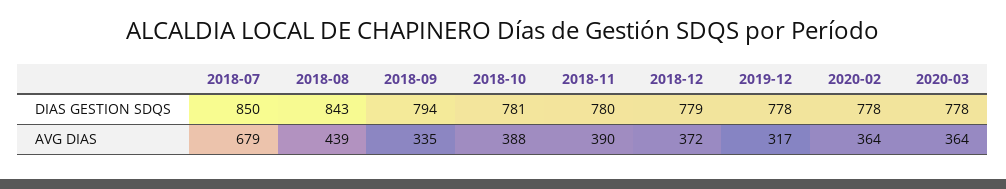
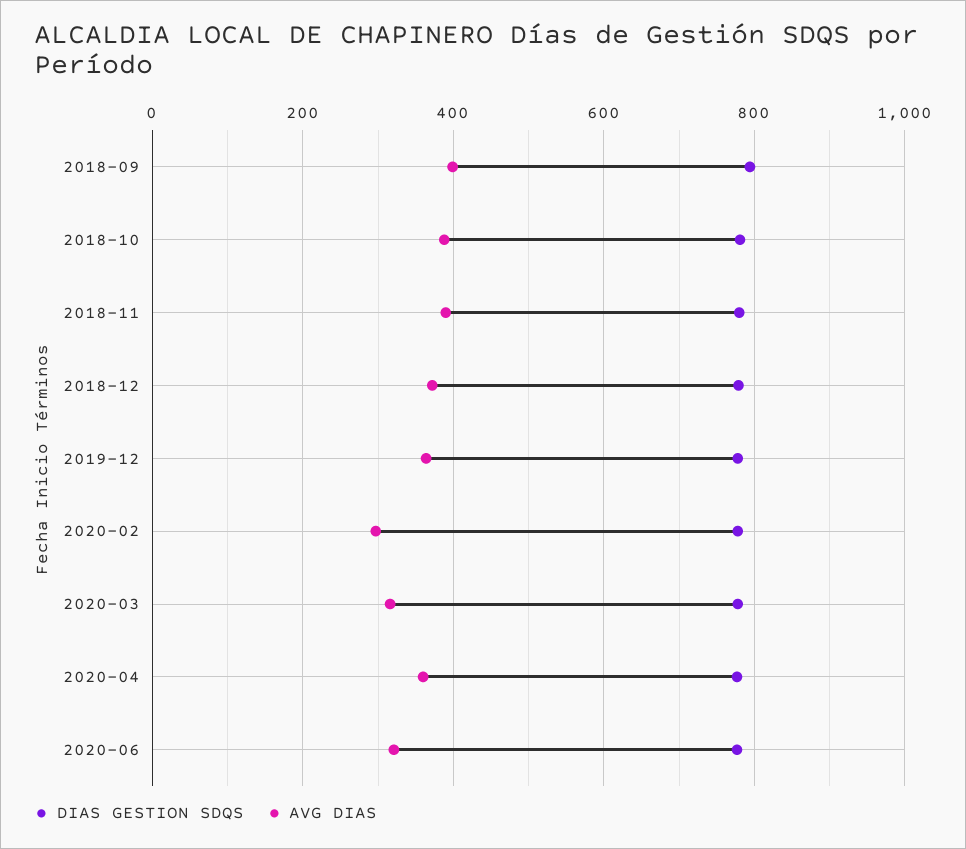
DIAS GESTION SDQS, 2018-07: 850 -> none
DIAS GESTION SDQS, 2018-08: 843 -> none
AVG DIAS, 2018-07: 679 -> none
AVG DIAS, 2018-08: 439 -> none
AVG DIAS, 2018-09: 335 -> 400
AVG DIAS, 2019-12: 317 -> 360
AVG DIAS, 2020-02: 364 -> 300
AVG DIAS, 2020-03: 364 -> 320
DIAS GESTION SDQS, 2020-04: none -> 780
AVG DIAS, 2020-04: none -> 360
DIAS GESTION SDQS, 2020-06: none -> 780
AVG DIAS, 2020-06: none -> 320

